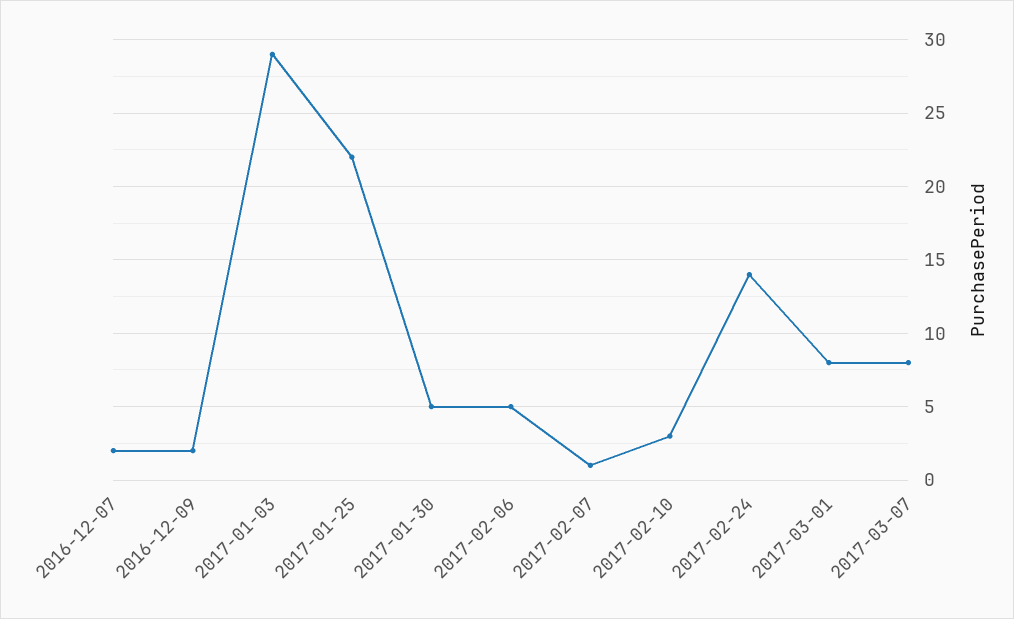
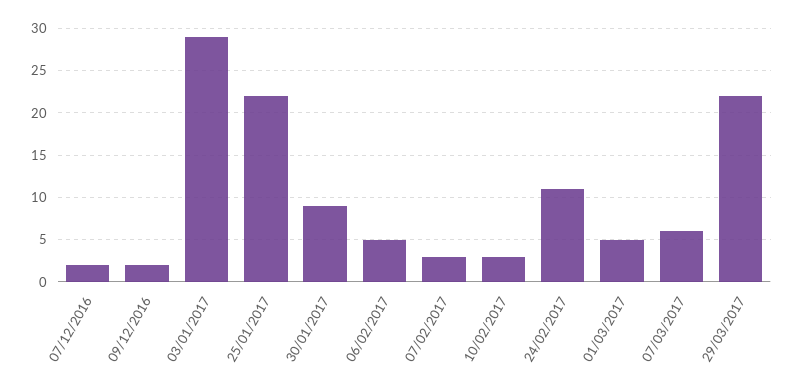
2017-01-30: 5 -> 9
2017-02-07: 1 -> 3
2017-02-24: 14 -> 11
2017-03-01: 8 -> 5
2017-03-07: 8 -> 6
29/03/2017: none -> 22

